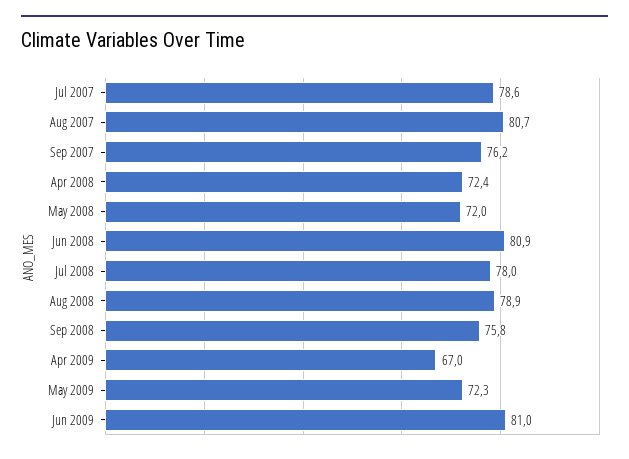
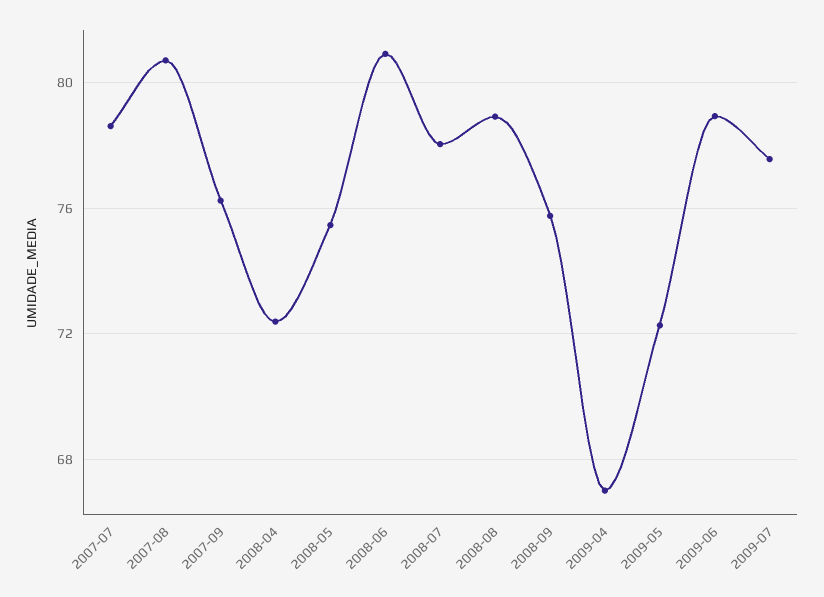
May 2008: 72 -> 75.5
Jun 2009: 81 -> 79
2009-07: none -> 77.5

